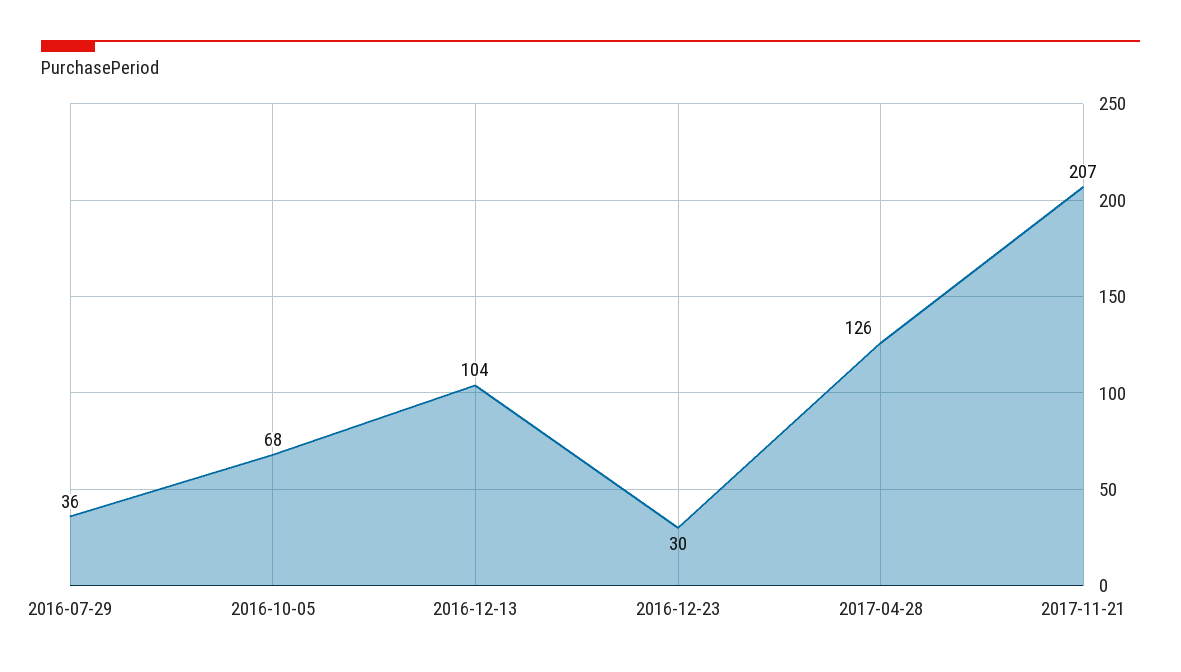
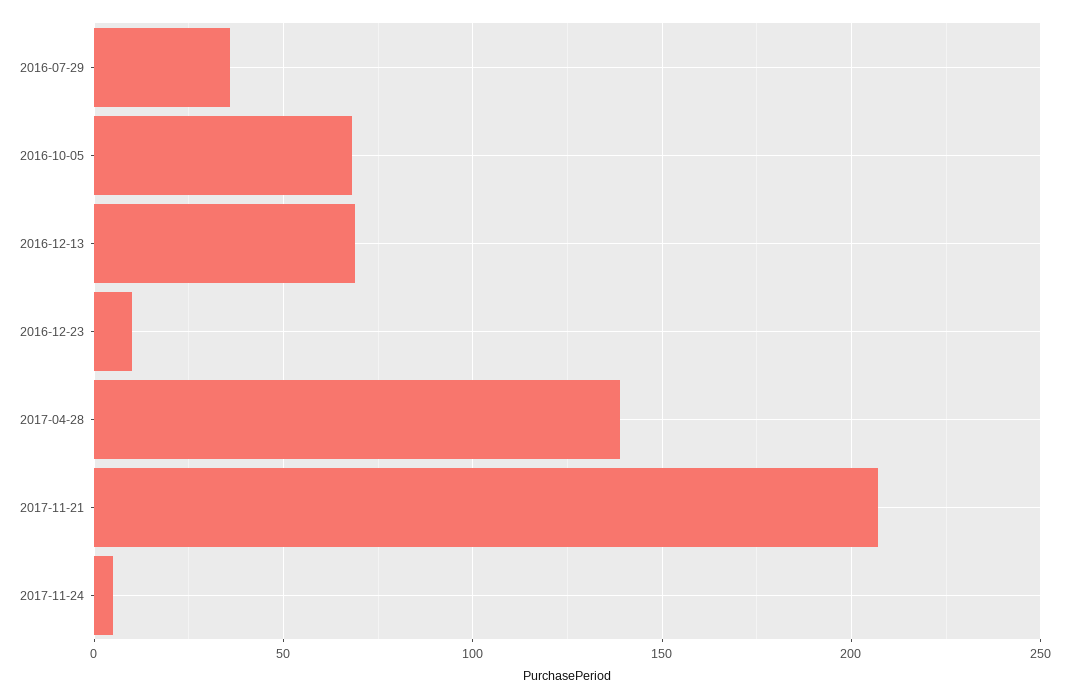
2016-12-13: 104 -> 70
2016-12-23: 30 -> 10
2017-04-28: 126 -> 140
2017-11-24: none -> 5

